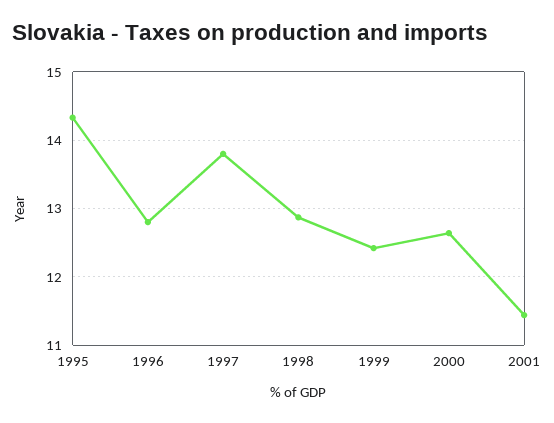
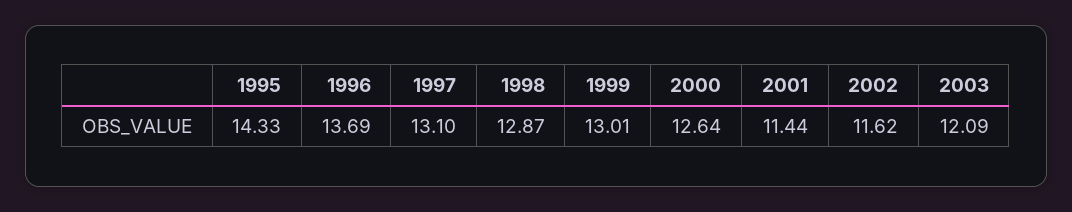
1996: 12.8 -> 13.69
1997: 13.8 -> 13.1
1999: 12.4 -> 13.01
2002: none -> 11.62
2003: none -> 12.09

